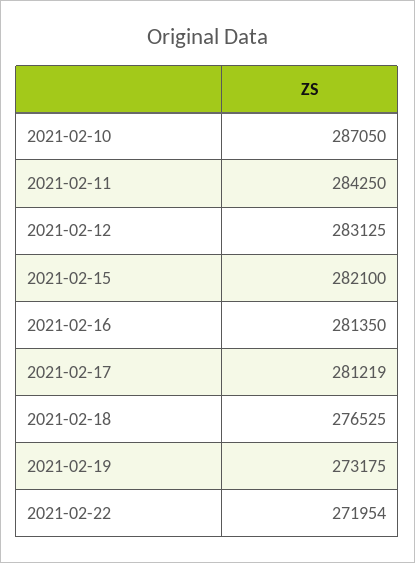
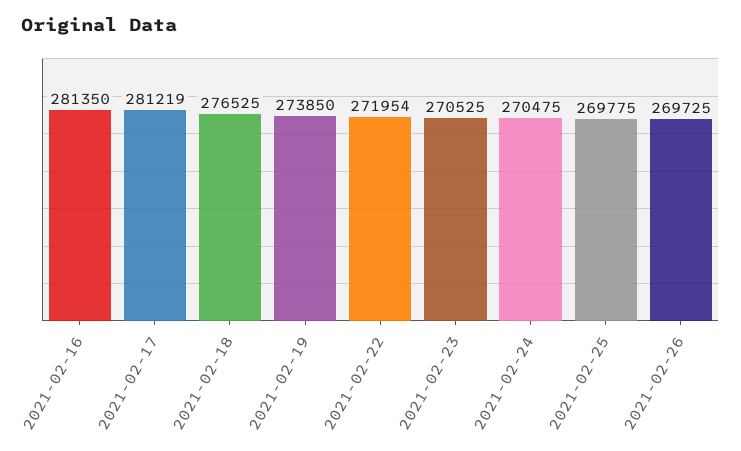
2021-02-10: 287050 -> none
2021-02-11: 284250 -> none
2021-02-12: 283125 -> none
2021-02-15: 282100 -> none
2021-02-19: 273175 -> 273850
2021-02-23: none -> 270525
2021-02-24: none -> 270475
2021-02-25: none -> 269775
2021-02-26: none -> 269725

